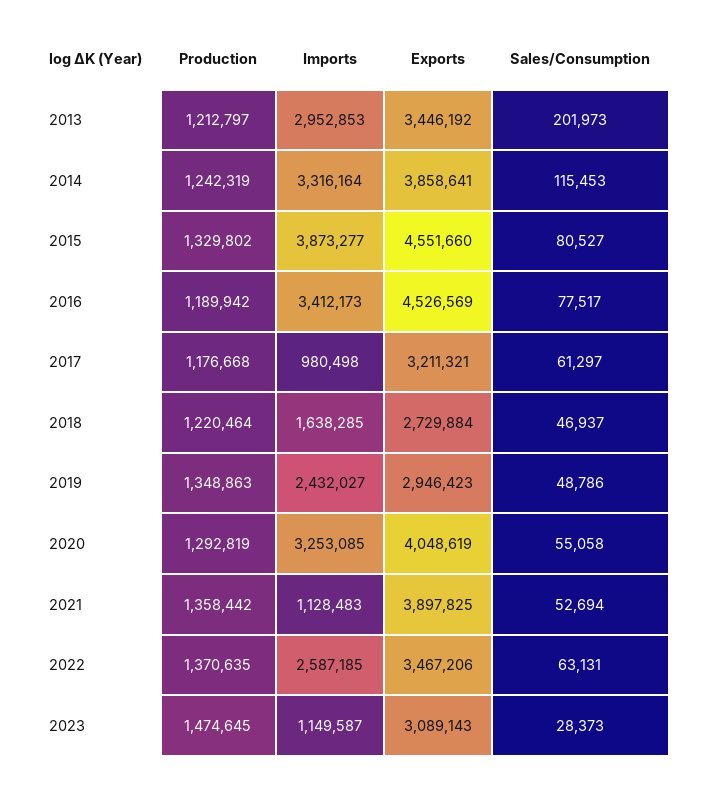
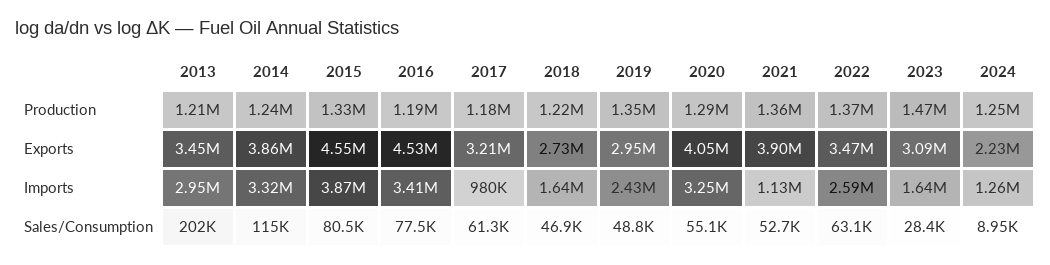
Imports, 2023: 1149587 -> 1640000
Production, 2024: none -> 1250000
Exports, 2024: none -> 2230000
Imports, 2024: none -> 1260000
Sales/Consumption, 2024: none -> 8950

